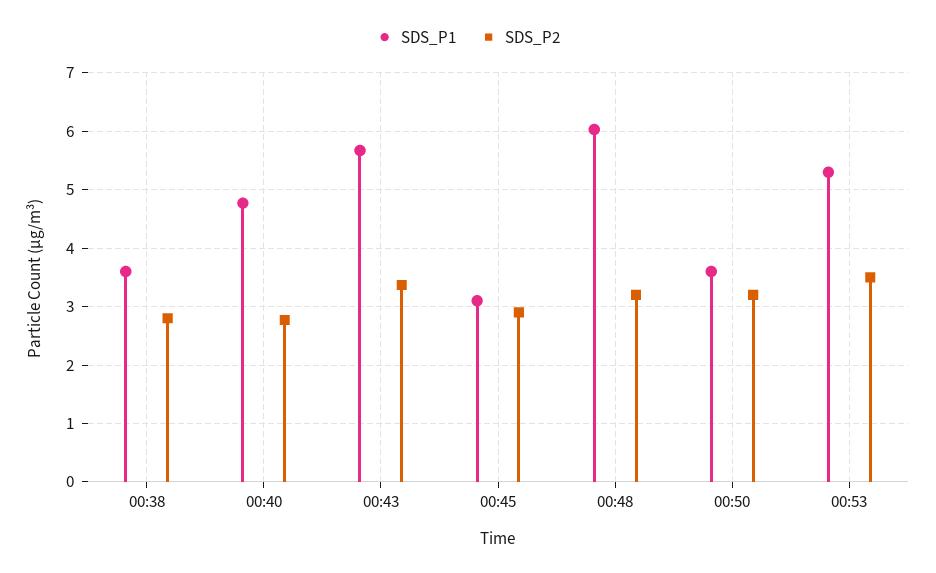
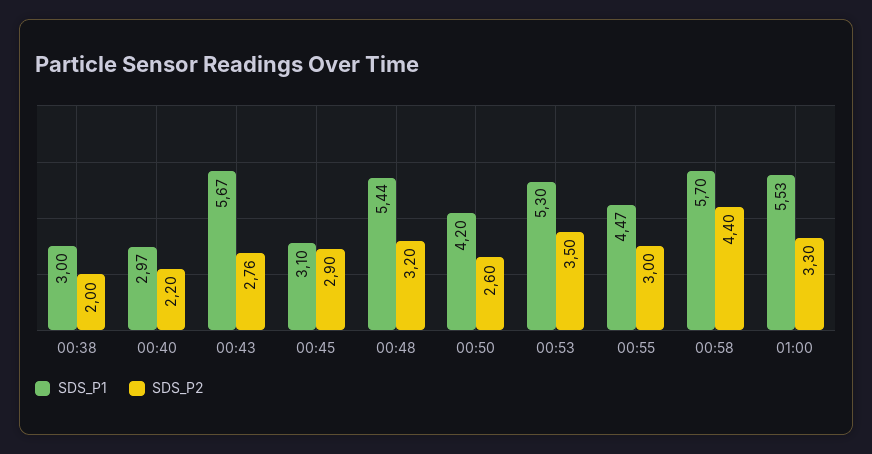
SDS_P1, 00:38: 3.6 -> 3
SDS_P2, 00:38: 2.8 -> 2
SDS_P1, 00:40: 4.8 -> 2.97
SDS_P2, 00:40: 2.8 -> 2.2
SDS_P2, 00:43: 3.4 -> 2.76
SDS_P1, 00:48: 6 -> 5.44
SDS_P1, 00:50: 3.6 -> 4.2
SDS_P2, 00:50: 3.2 -> 2.6
SDS_P1, 00:55: none -> 4.47
SDS_P2, 00:55: none -> 3
SDS_P1, 00:58: none -> 5.7
SDS_P2, 00:58: none -> 4.4
SDS_P1, 01:00: none -> 5.53
SDS_P2, 01:00: none -> 3.3

